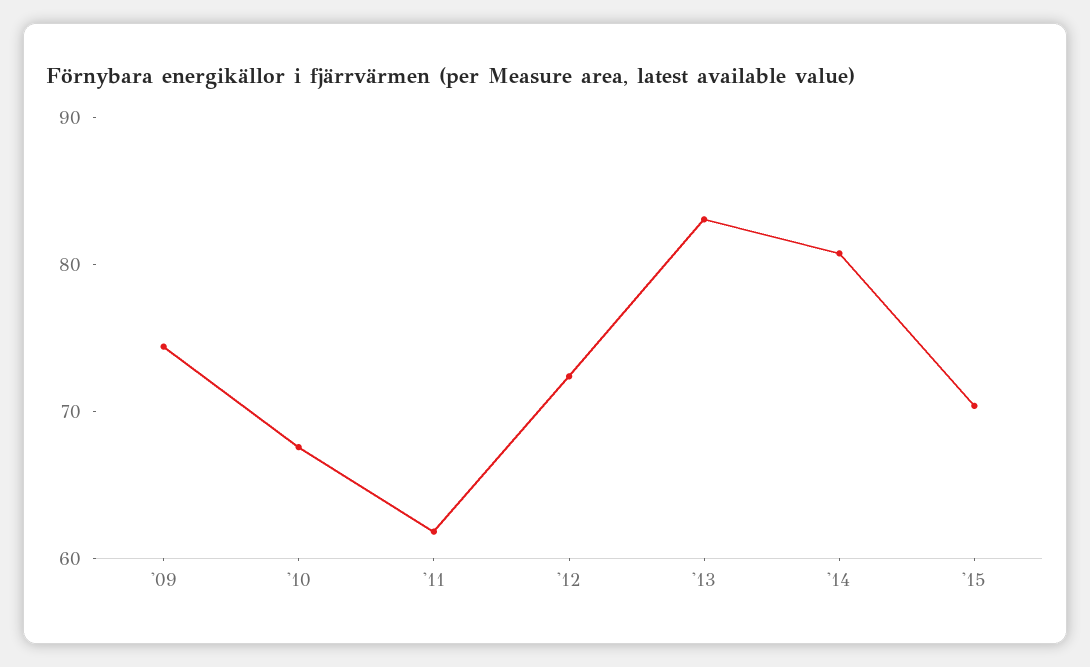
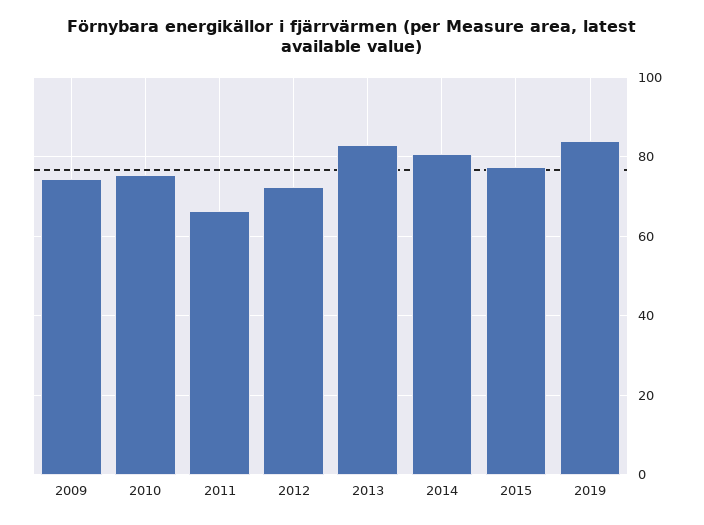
'10: 68 -> 76
'11: 62 -> 66
'15: 70 -> 78
2019: none -> 84

